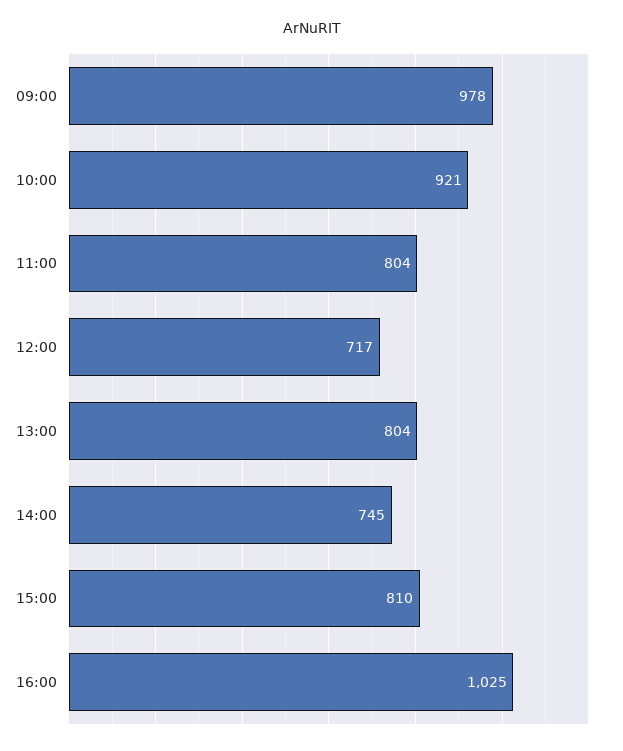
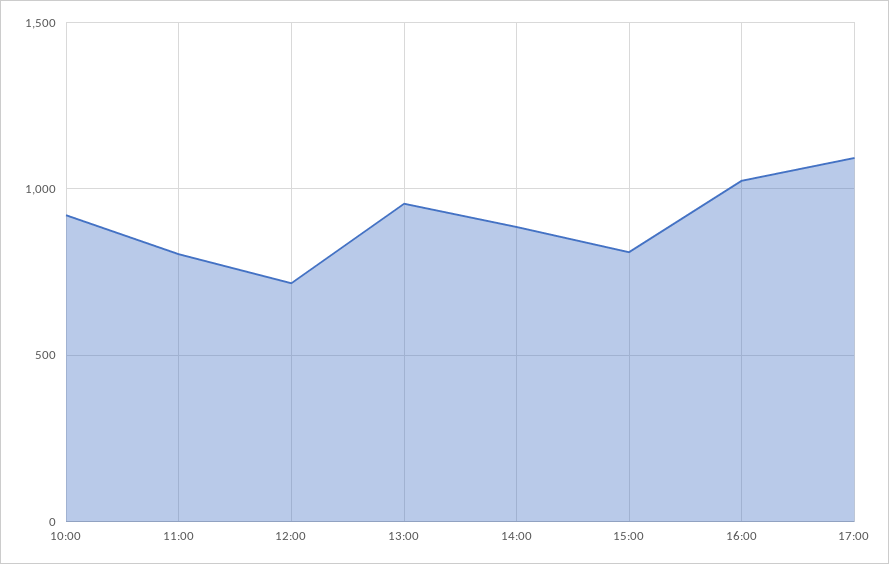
09:00: 978 -> none
13:00: 804 -> 950
14:00: 745 -> 900
17:00: none -> 1100

